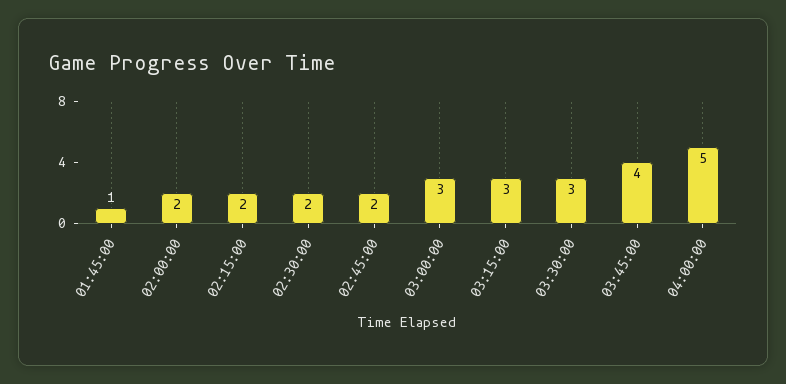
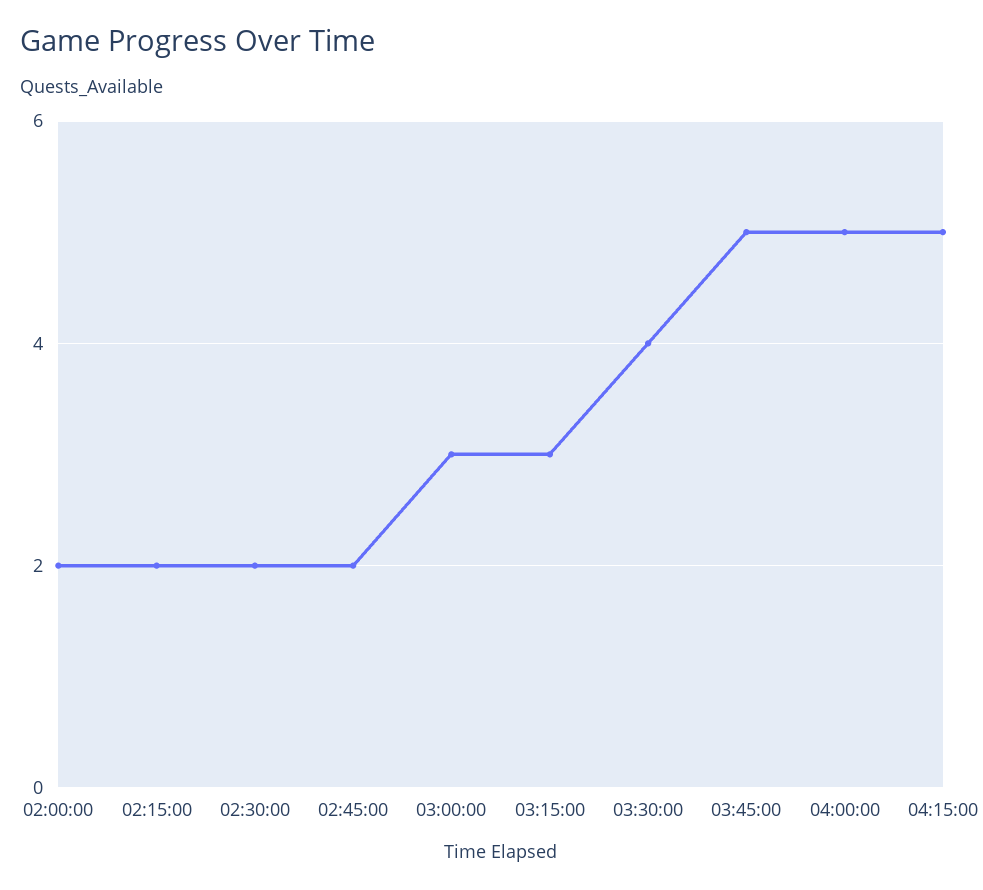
01:45:00: 1 -> none
03:30:00: 3 -> 4
03:45:00: 4 -> 5
04:15:00: none -> 5

